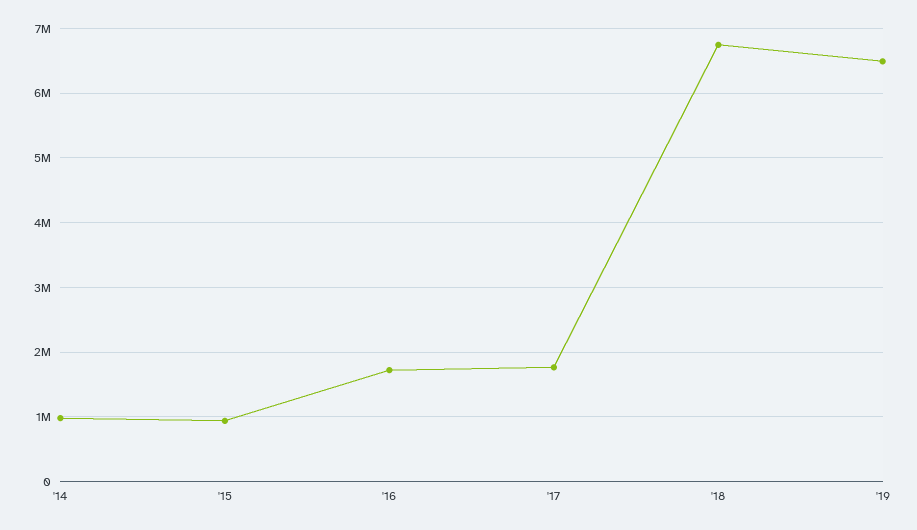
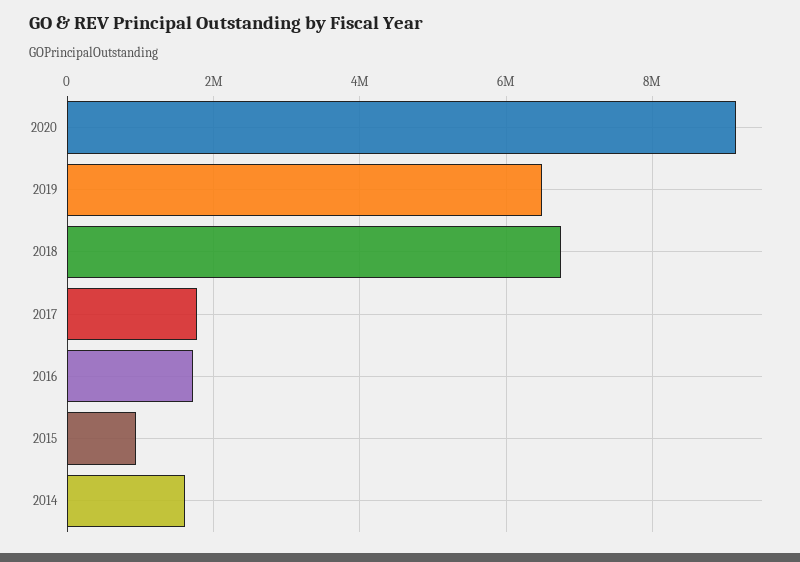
'14: 1000000 -> 1600000
2020: none -> 9200000

